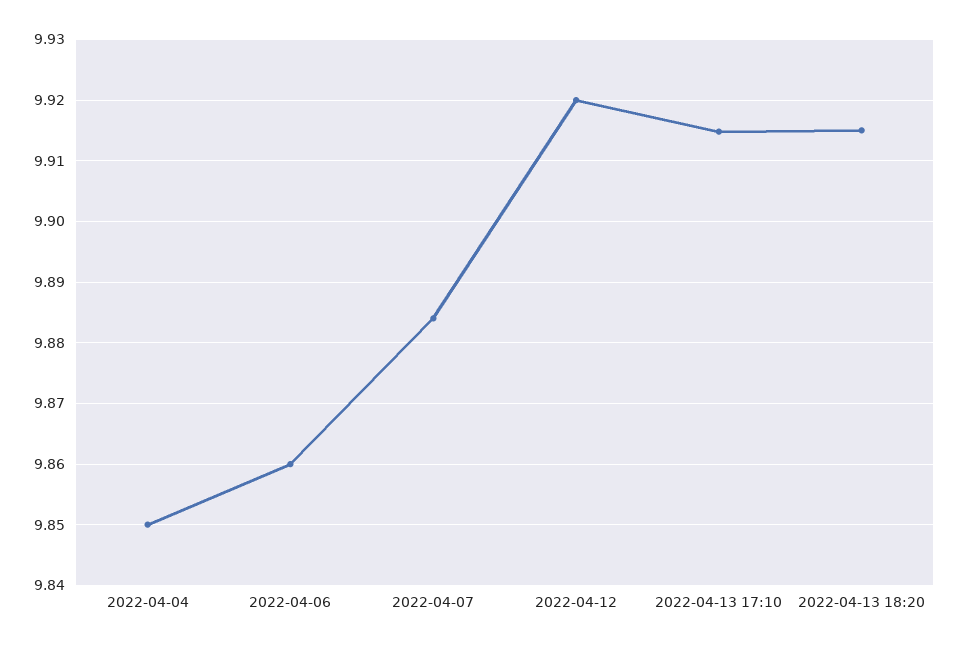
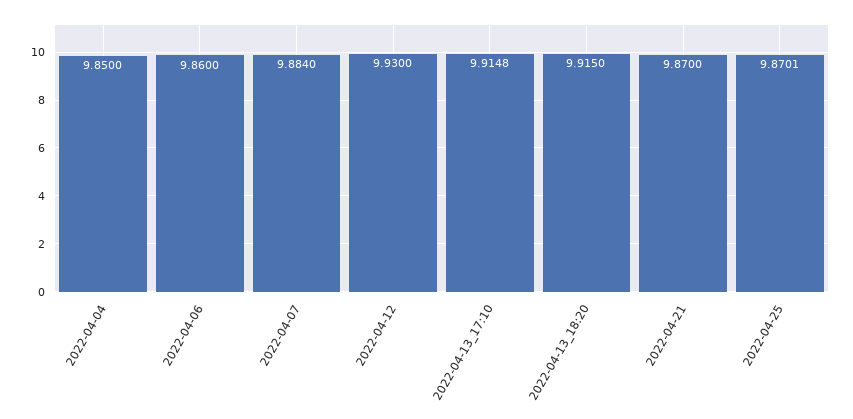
2022-04-12: 9.92 -> 9.93
2022-04-21: none -> 9.87
2022-04-25: none -> 9.8701

